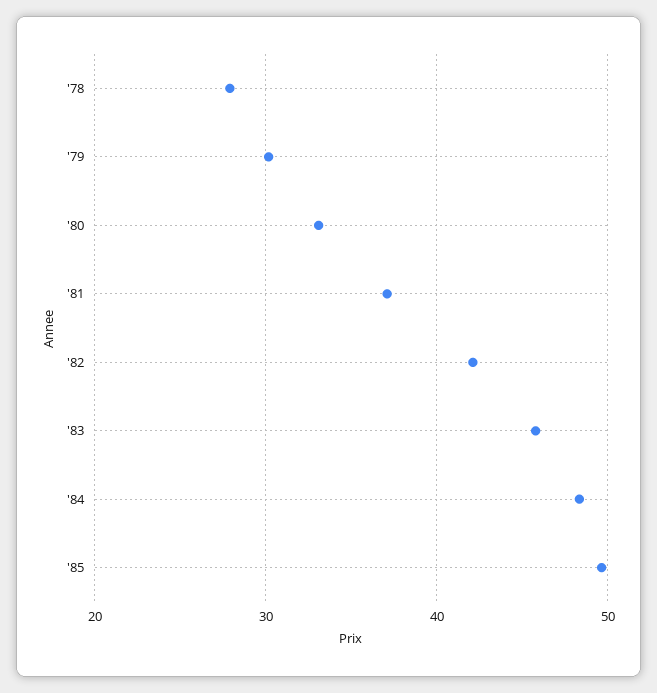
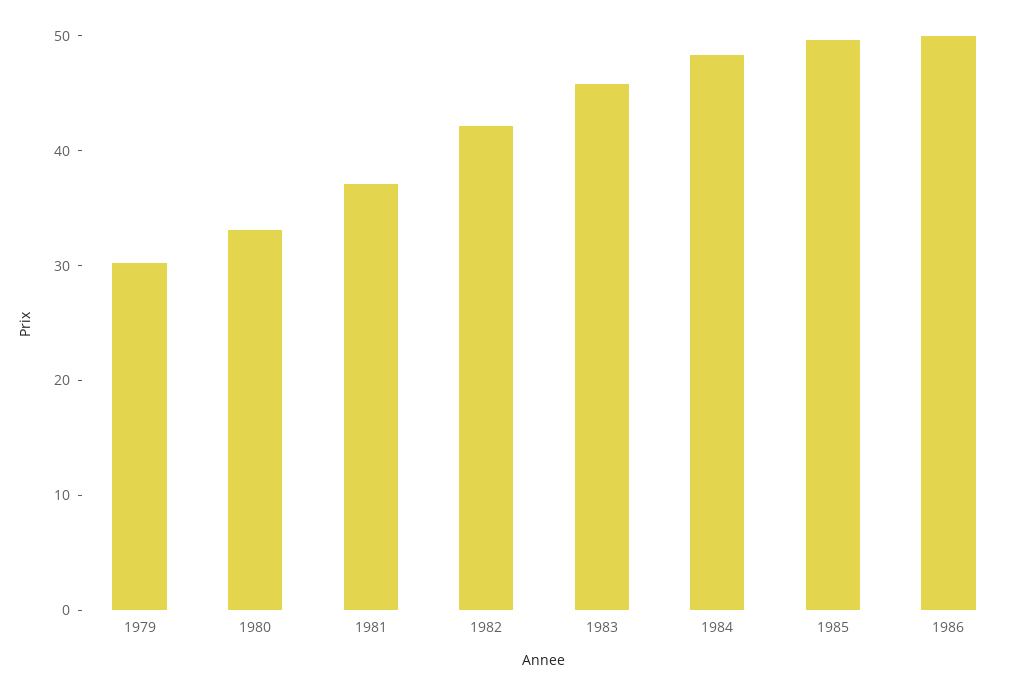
'78: 28 -> none
1986: none -> 50

